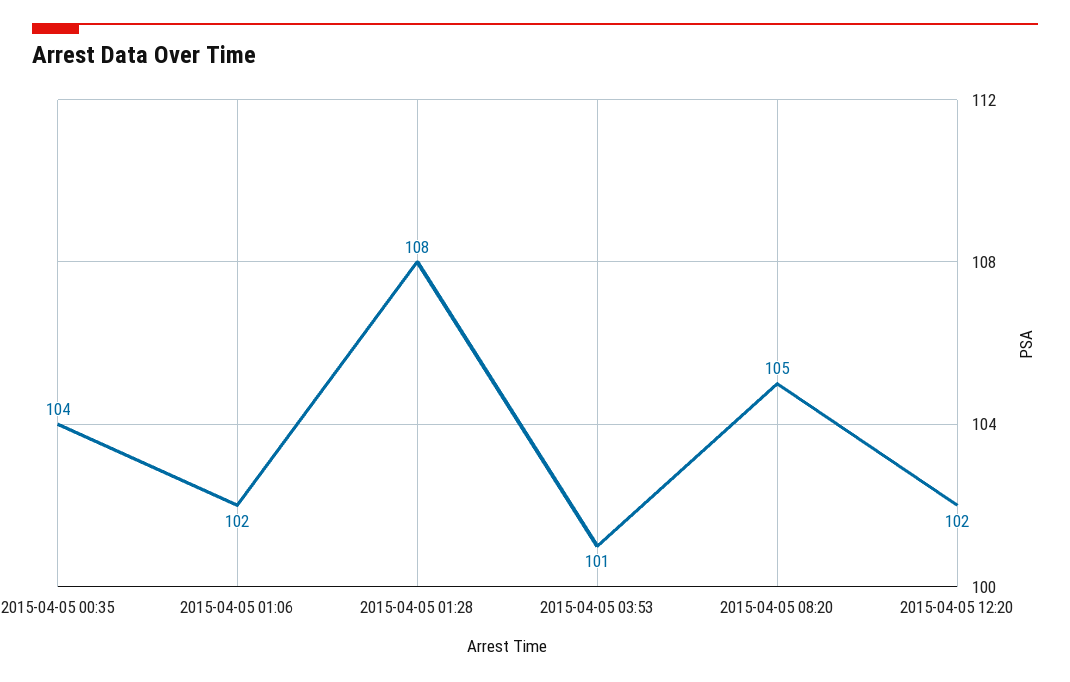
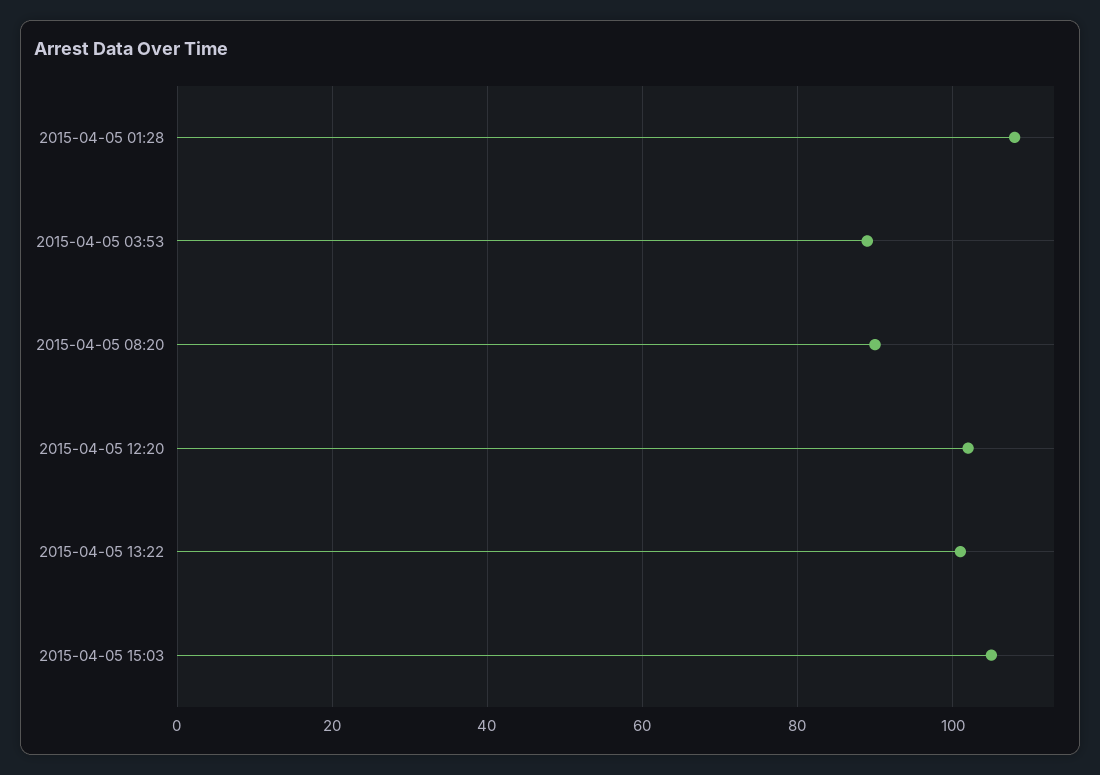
2015-04-05 00:35: 104 -> none
2015-04-05 01:06: 102 -> none
2015-04-05 03:53: 101 -> 90
2015-04-05 08:20: 105 -> 90
2015-04-05 13:22: none -> 100
2015-04-05 15:03: none -> 105

